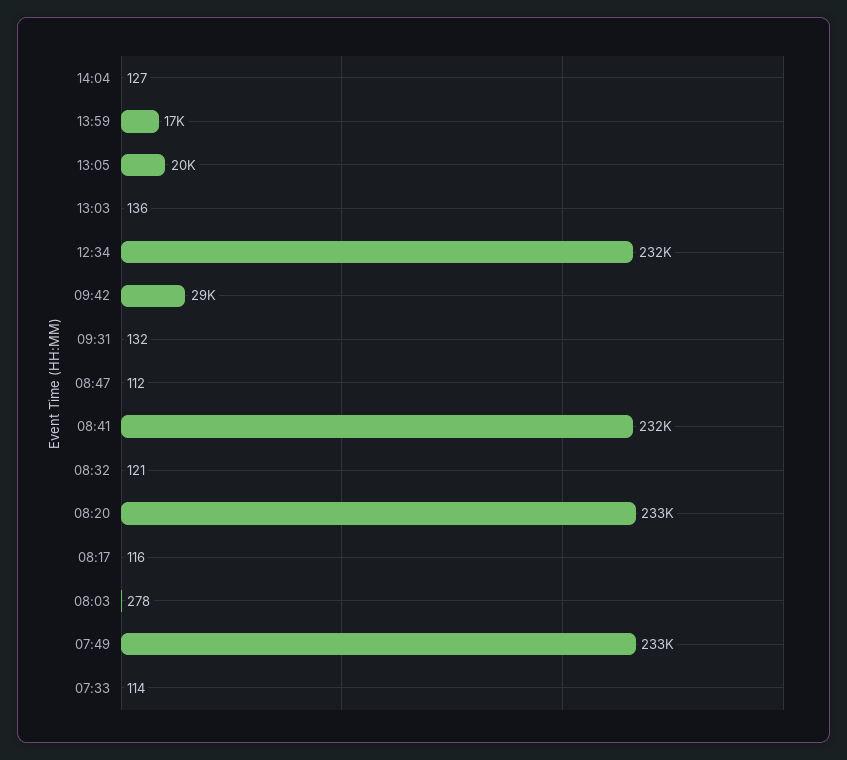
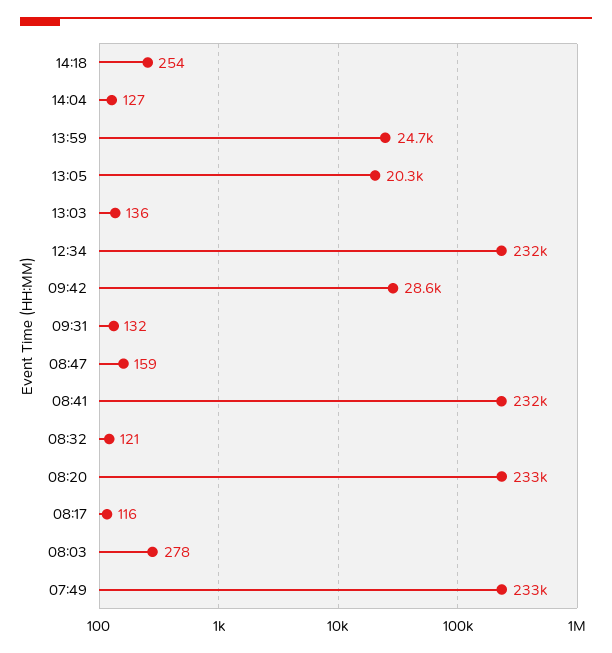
13:59: 17000 -> 24700
08:47: 112 -> 159
07:33: 114 -> none
14:18: none -> 254

